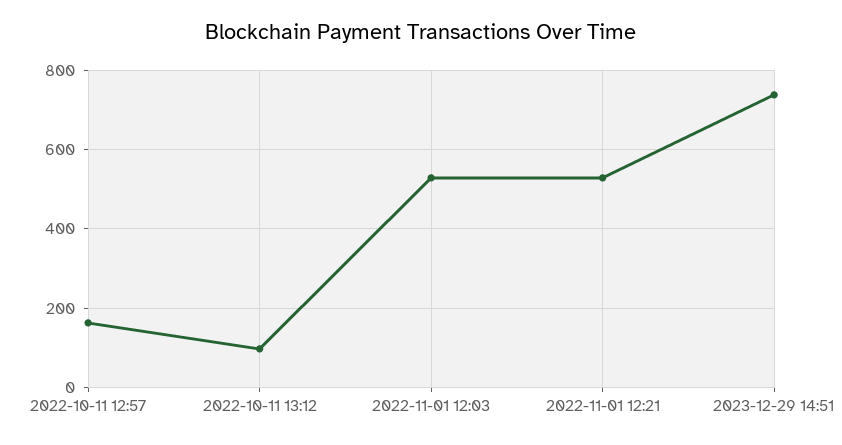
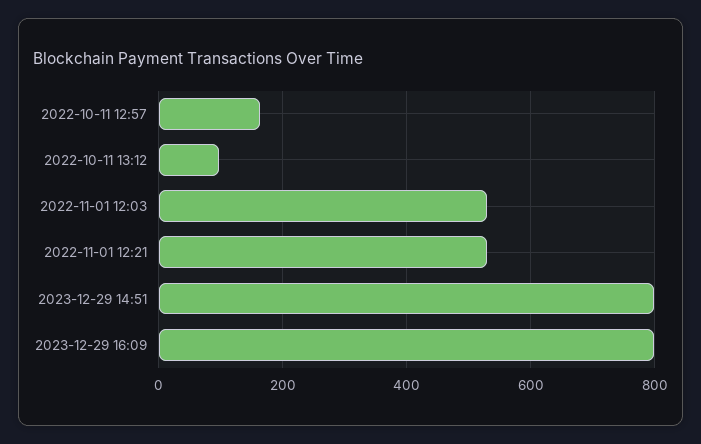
2023-12-29 14:51: 740 -> 800
2023-12-29 16:09: none -> 800

